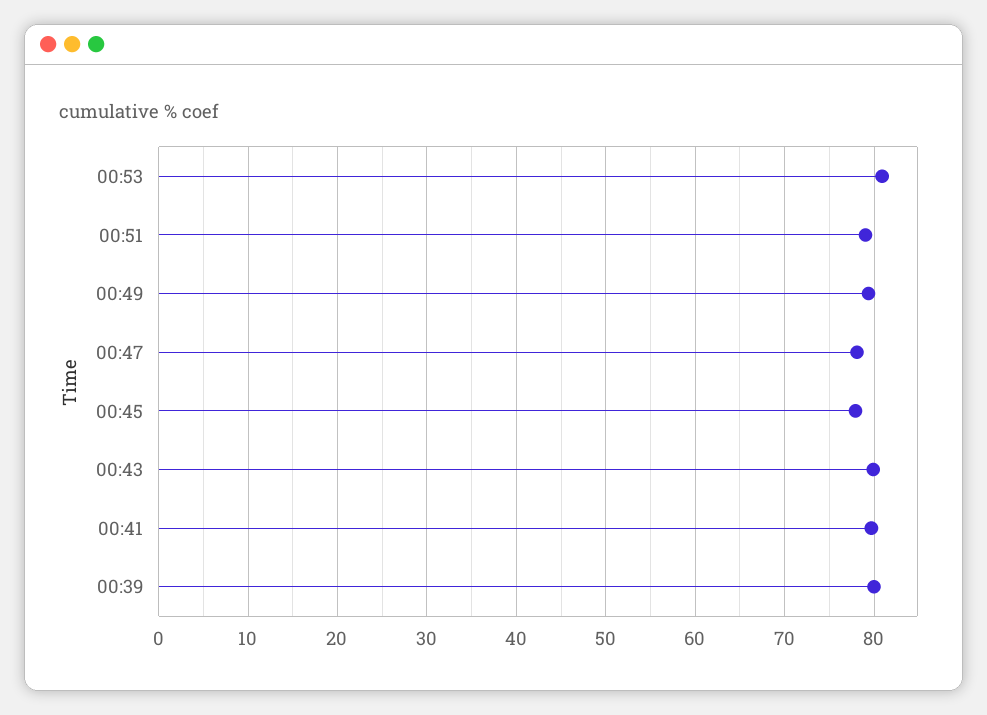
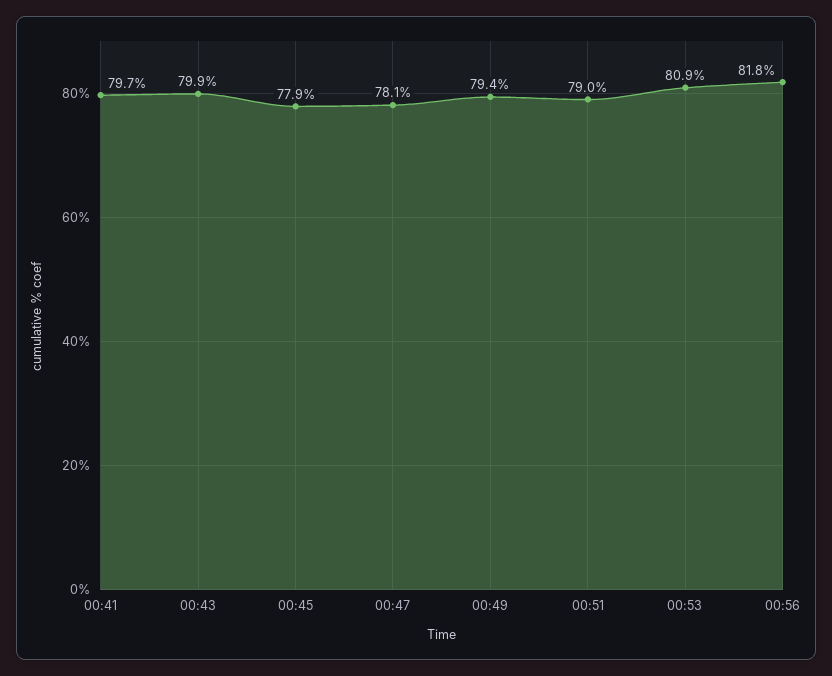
00:39: 80 -> none
00:56: none -> 81.8

